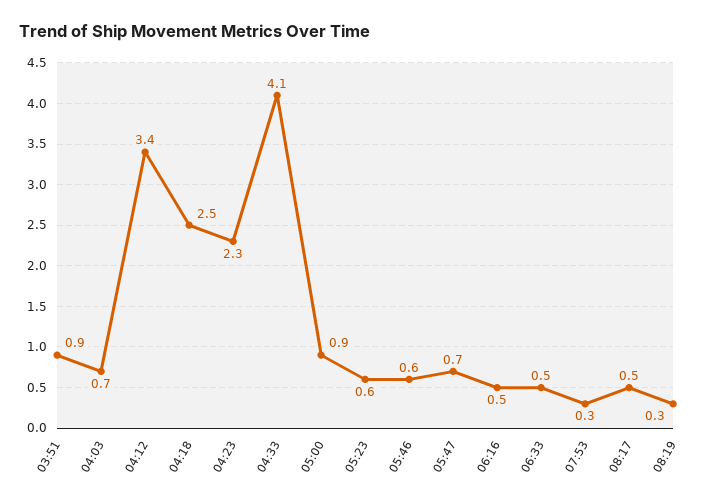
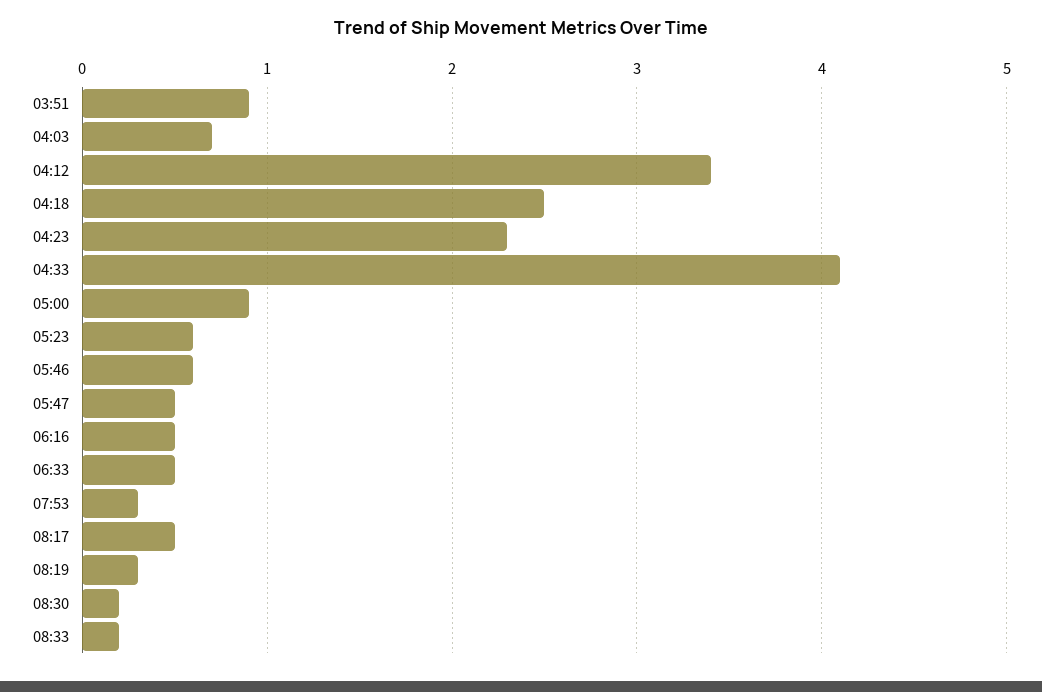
05:47: 0.7 -> 0.5
08:30: none -> 0.2
08:33: none -> 0.2

